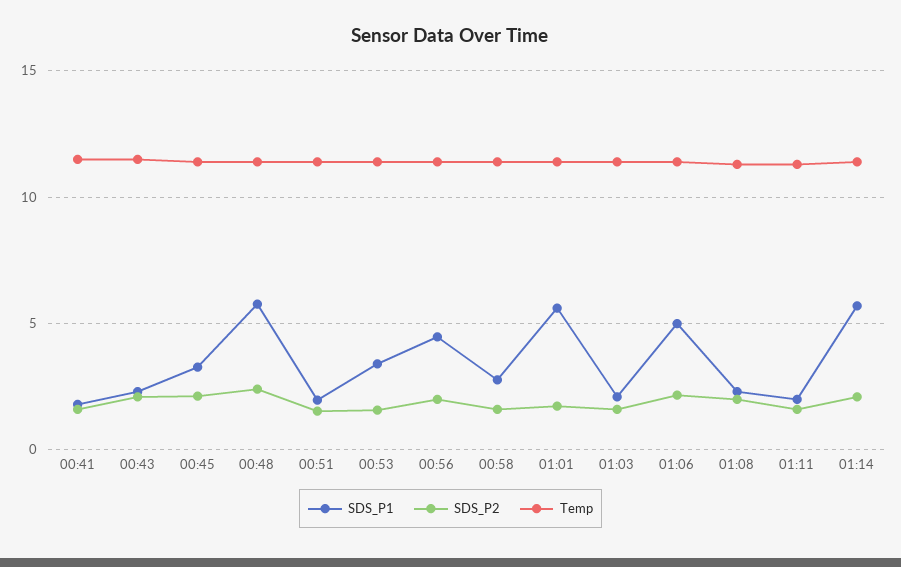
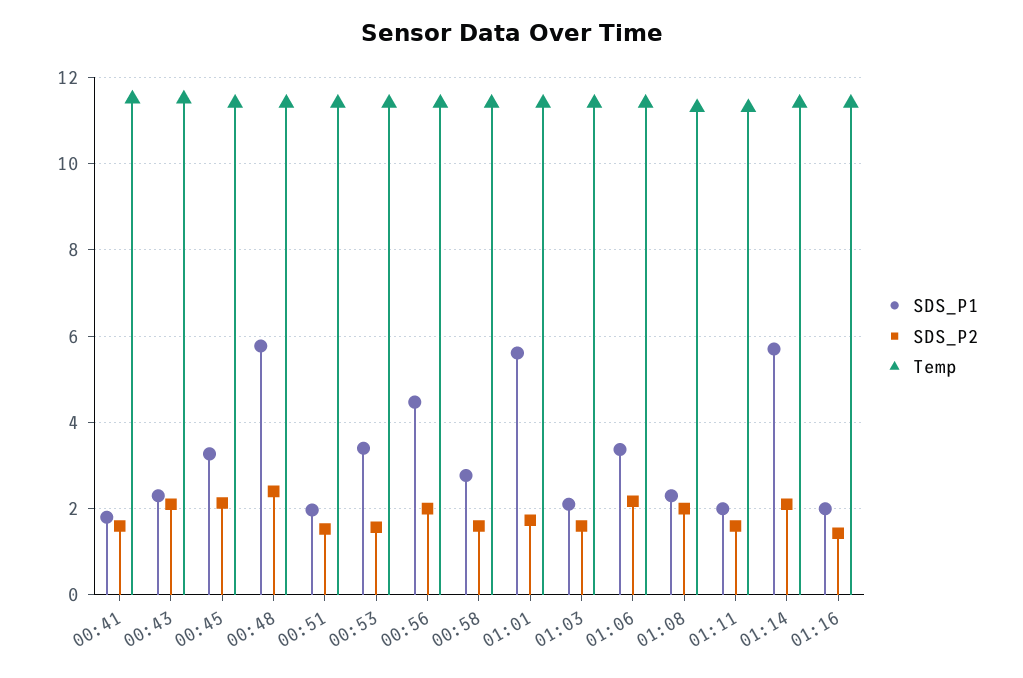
SDS_P1, 01:06: 5 -> 3.4
SDS_P1, 01:16: none -> 2
SDS_P2, 01:16: none -> 1.4
Temp, 01:16: none -> 11.4

